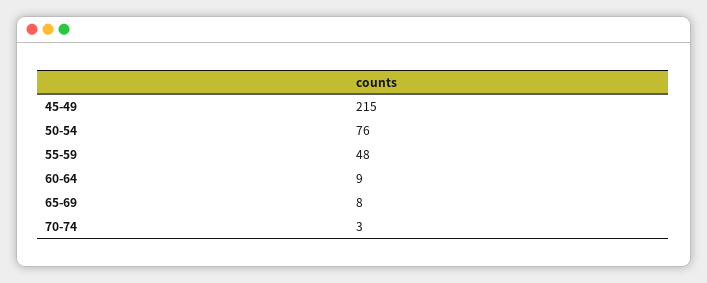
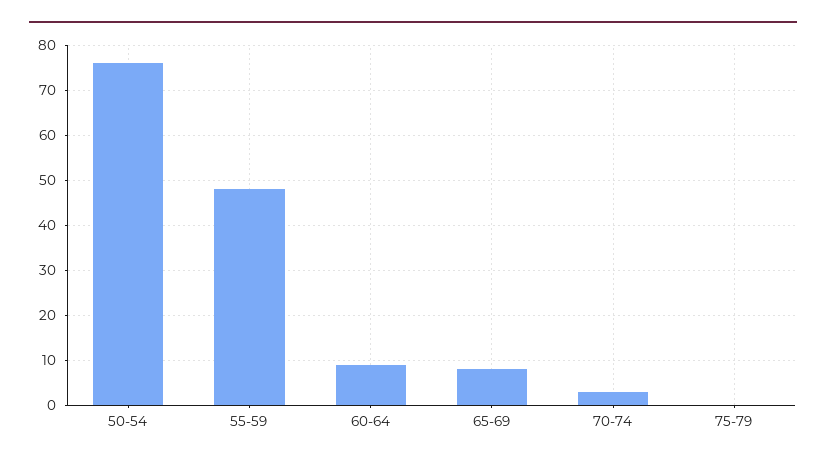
45-49: 215 -> none
75-79: none -> 0

